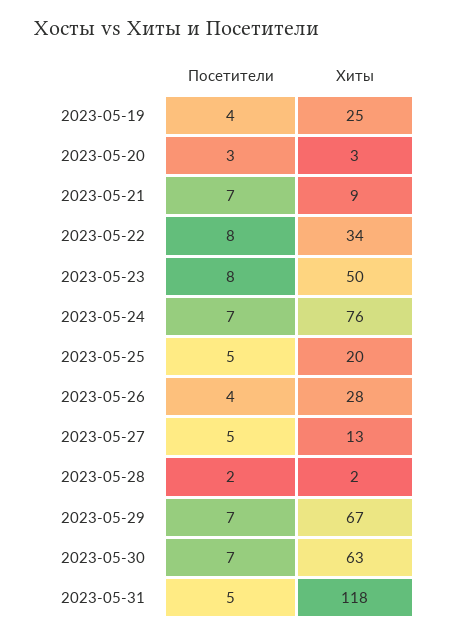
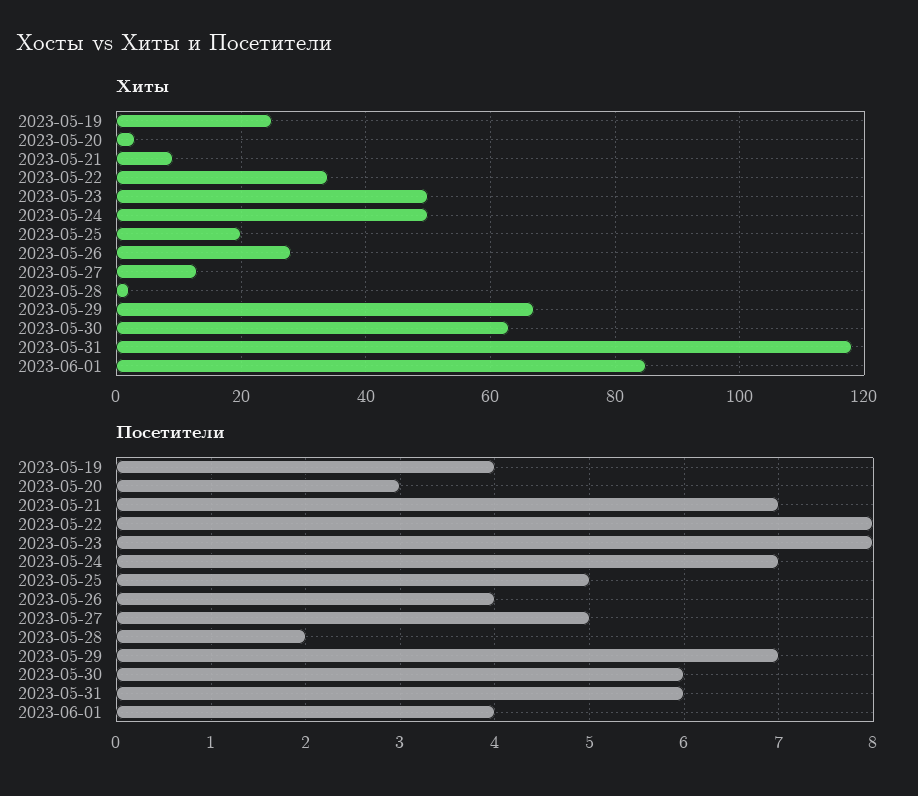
Хиты, 2023-05-24: 76 -> 50
Посетители, 2023-05-30: 7 -> 6
Посетители, 2023-05-31: 5 -> 6
Хиты, 2023-06-01: none -> 85
Посетители, 2023-06-01: none -> 4

